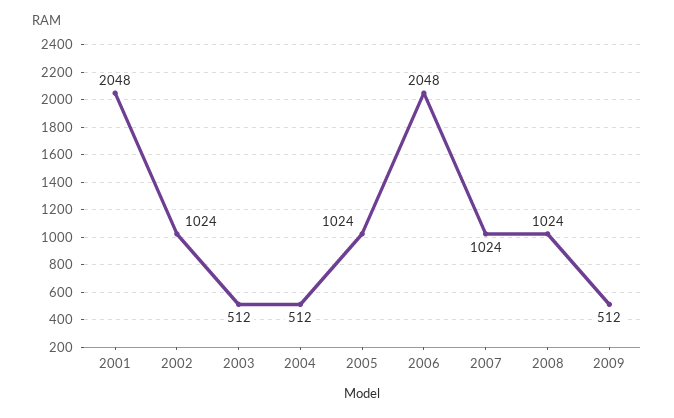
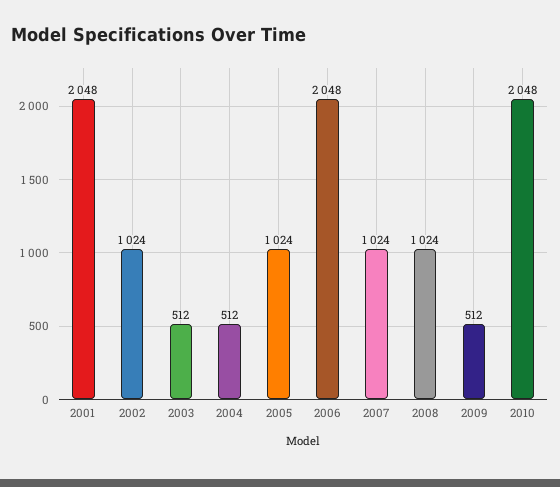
2010: none -> 2048

